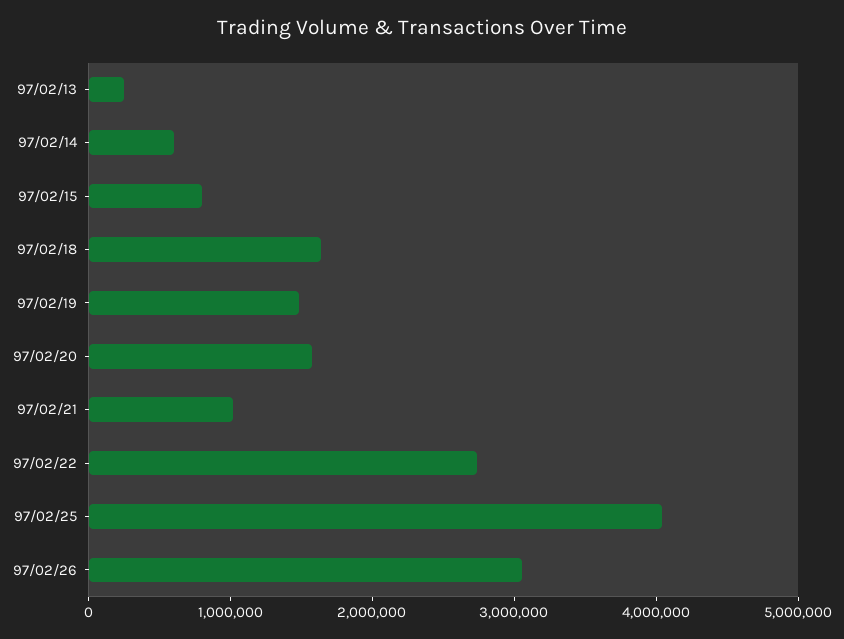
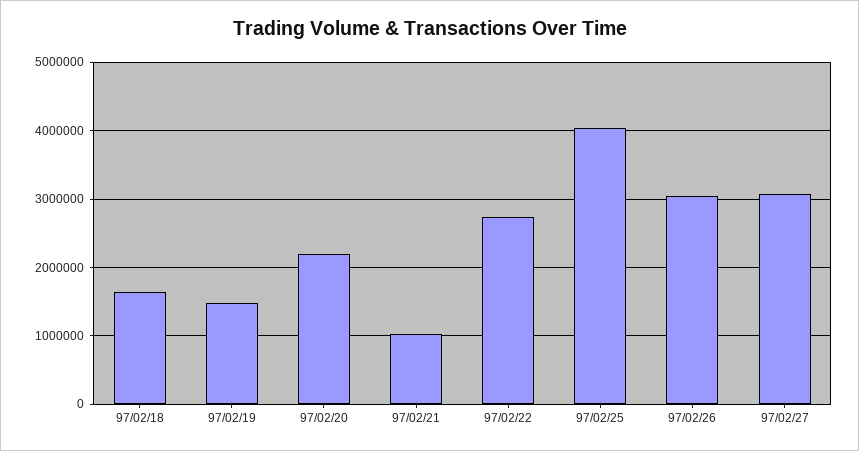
97/02/13: 200000 -> none
97/02/14: 600000 -> none
97/02/15: 800000 -> none
97/02/20: 1600000 -> 2200000
97/02/27: none -> 3100000

